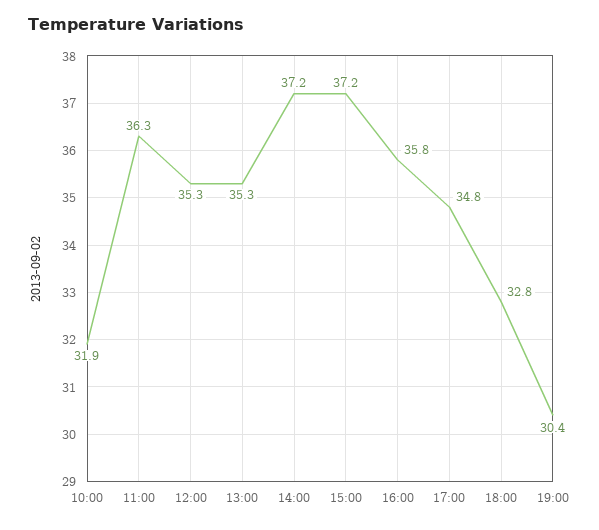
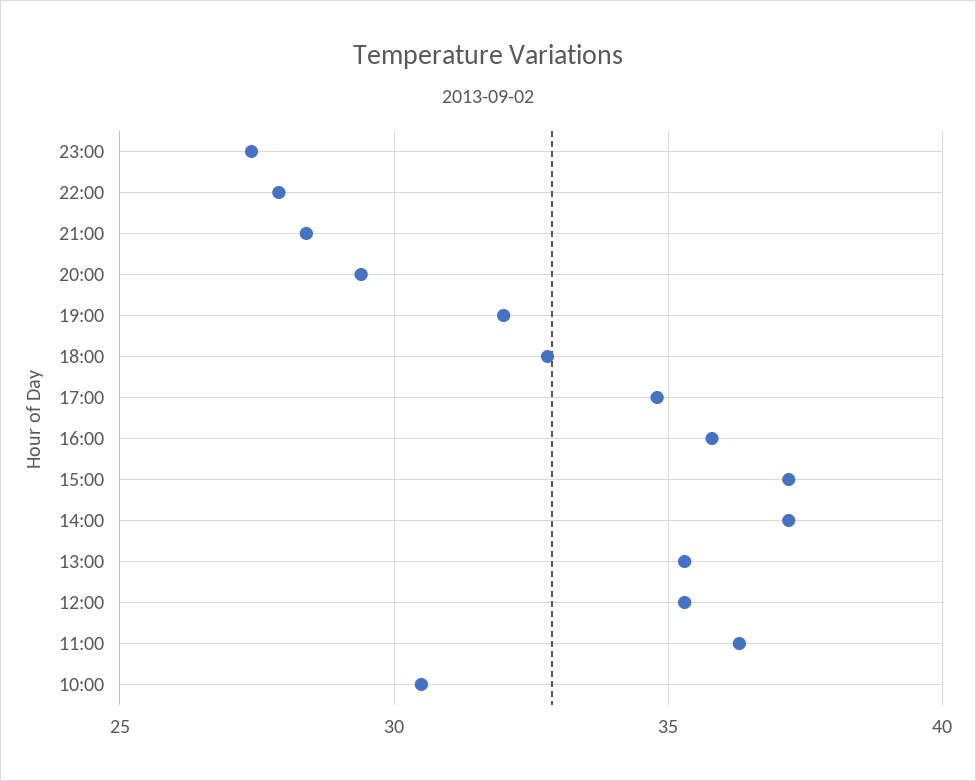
10:00: 31.9 -> 30.5
19:00: 30.4 -> 32
23:00: none -> 27.5
22:00: none -> 28
21:00: none -> 28.5
20:00: none -> 29.5

